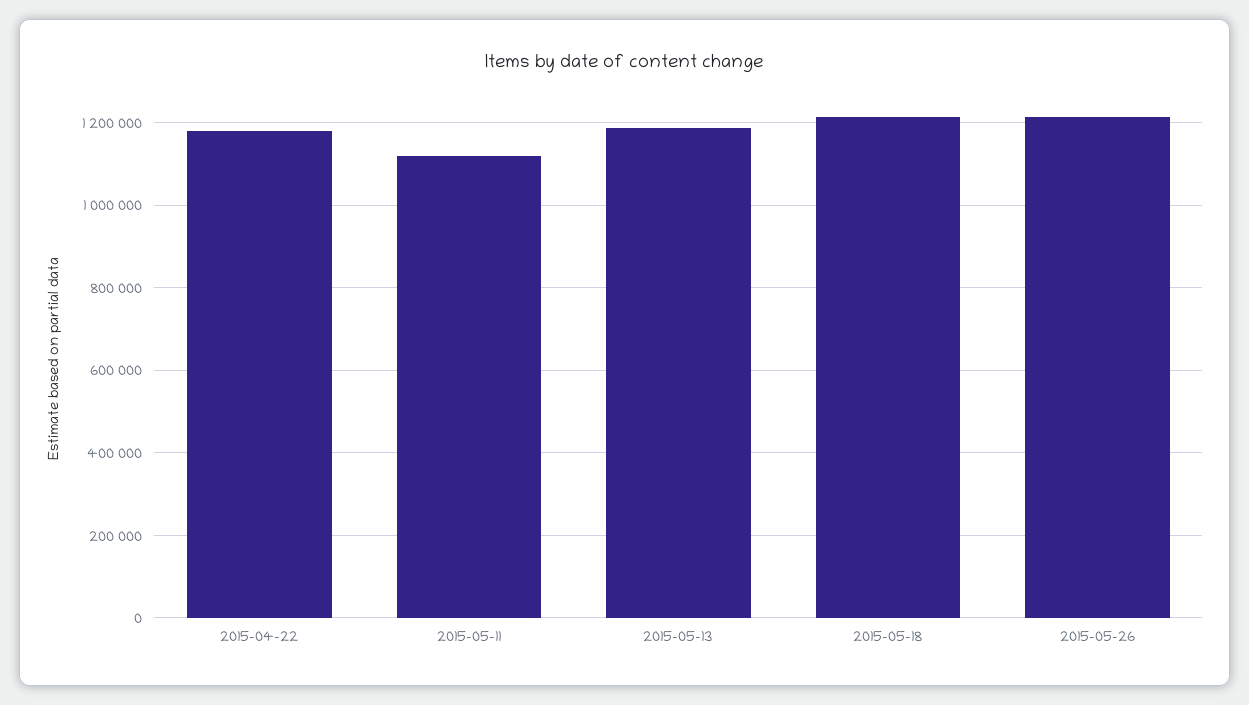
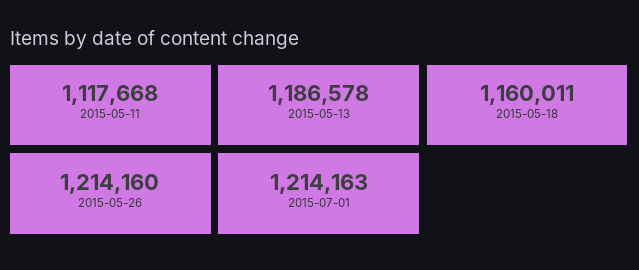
2015-04-22: 1180000 -> none
2015-05-18: 1220000 -> 1160011
2015-07-01: none -> 1214163

